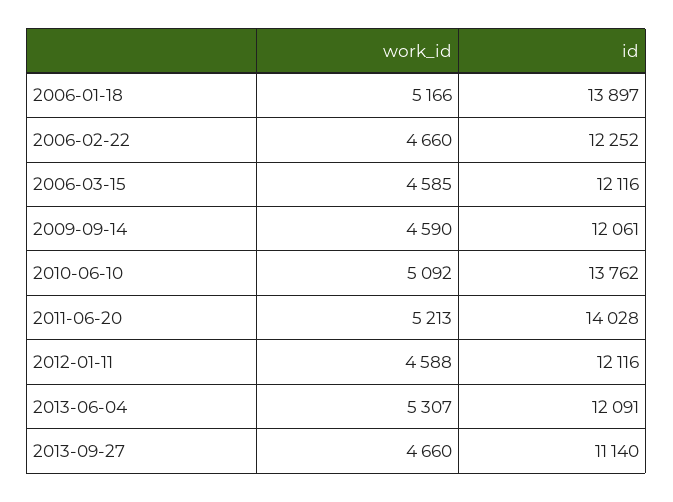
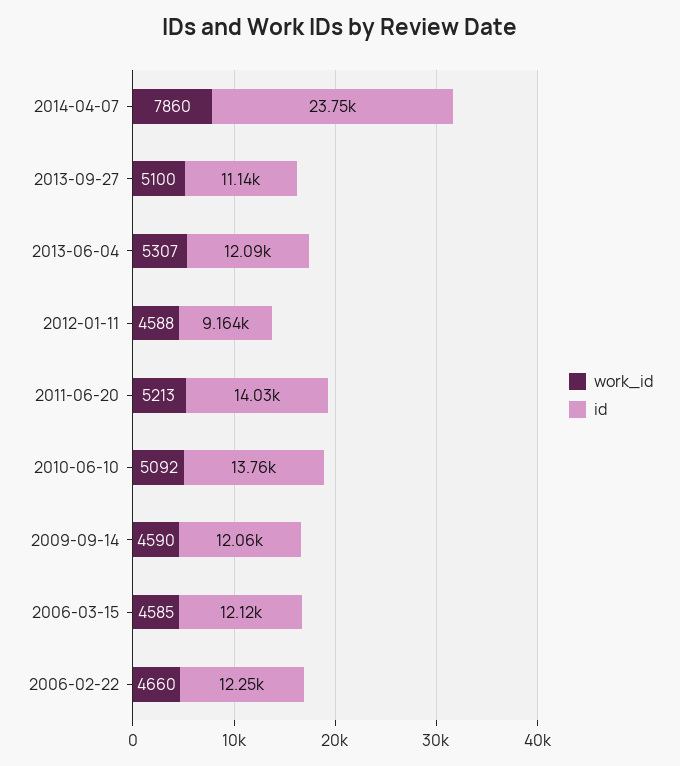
work_id, 2006-01-18: 5166 -> none
id, 2006-01-18: 13897 -> none
id, 2012-01-11: 12116 -> 9164
work_id, 2013-09-27: 4660 -> 5100
work_id, 2014-04-07: none -> 7860
id, 2014-04-07: none -> 23750

